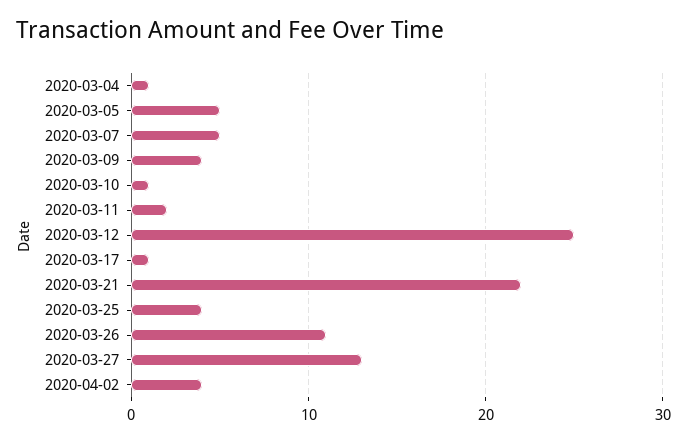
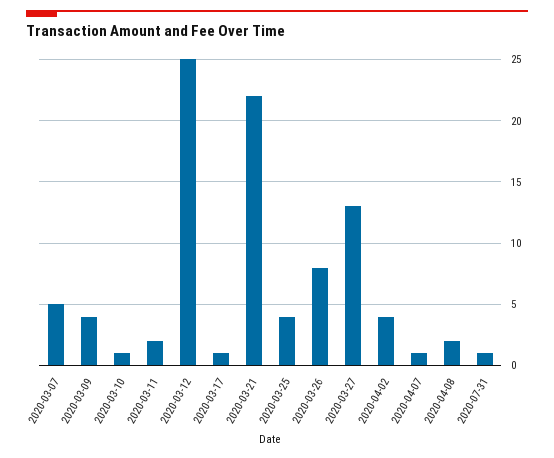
2020-03-04: 1 -> none
2020-03-05: 5 -> none
2020-03-26: 11 -> 8
2020-04-07: none -> 1
2020-04-08: none -> 2
2020-07-31: none -> 1

